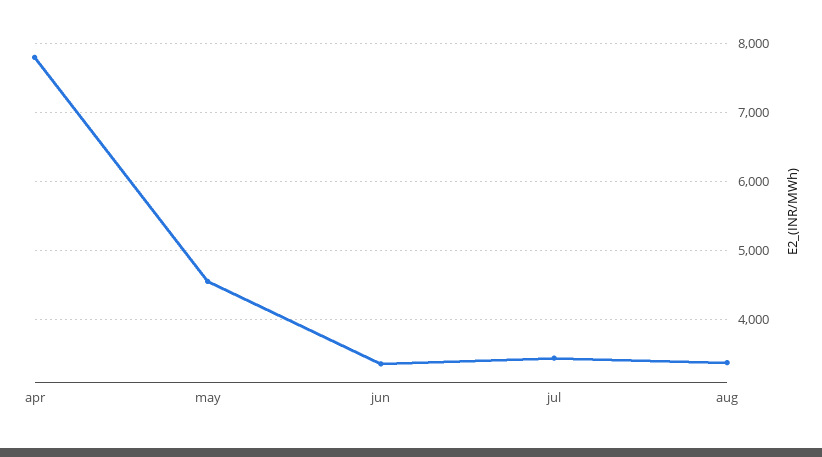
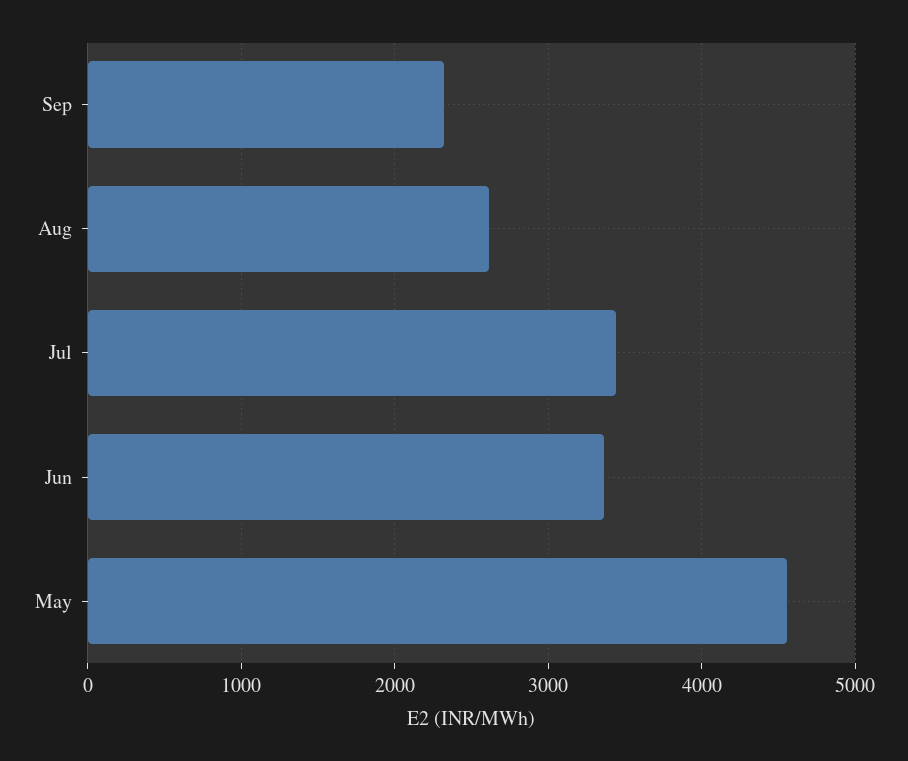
apr: 7800 -> none
aug: 3400 -> 2600
Sep: none -> 2300

